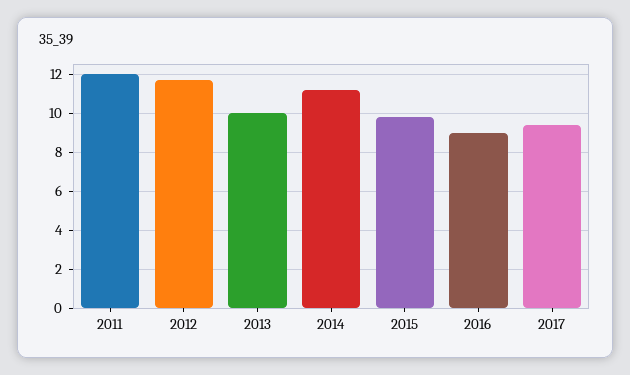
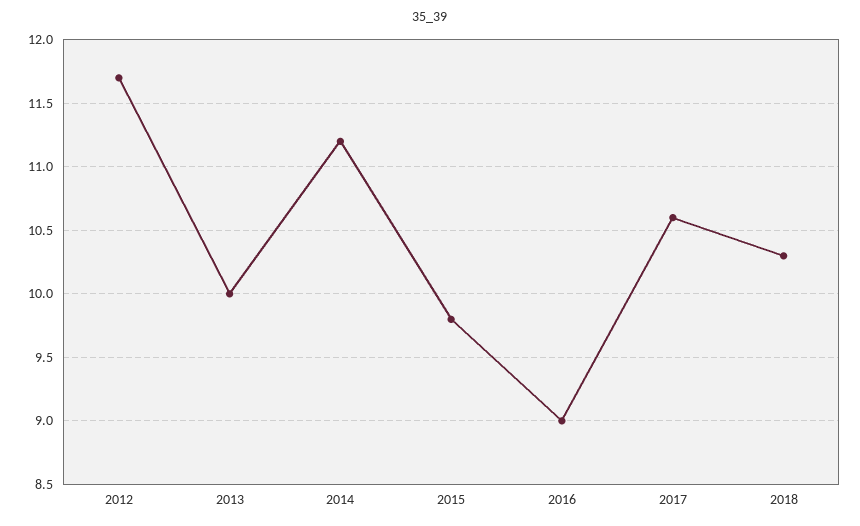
2011: 12 -> none
2017: 9.5 -> 10.6
2018: none -> 10.3

